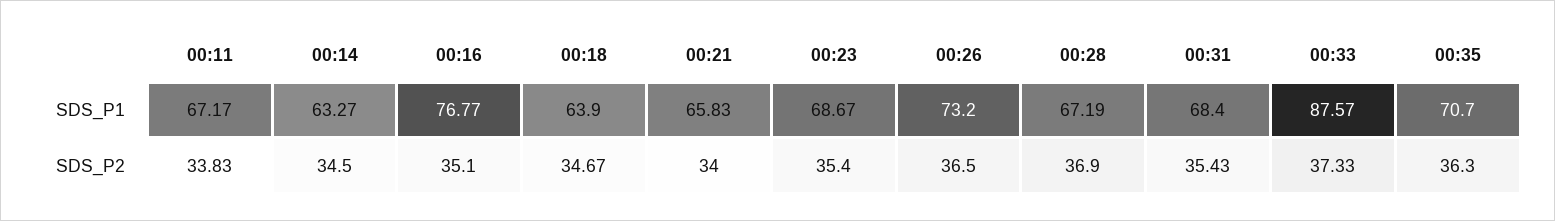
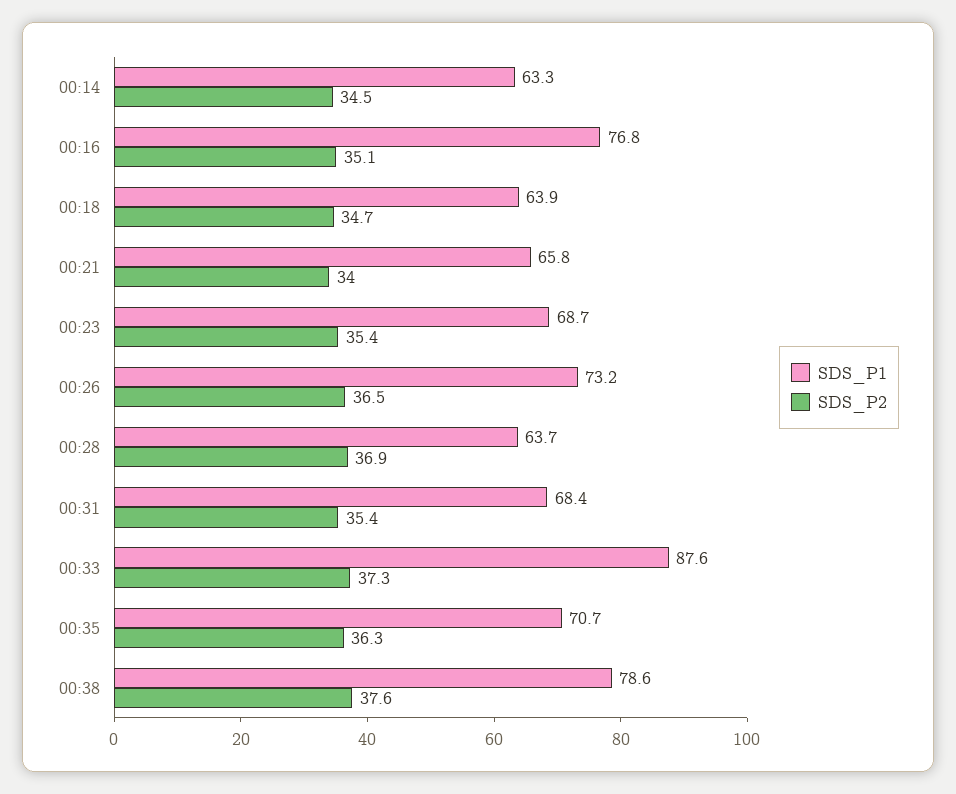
SDS_P1, 00:11: 67.17 -> none
SDS_P1, 00:28: 67.19 -> 63.7
SDS_P2, 00:11: 33.83 -> none
SDS_P1, 00:38: none -> 78.6
SDS_P2, 00:38: none -> 37.6

